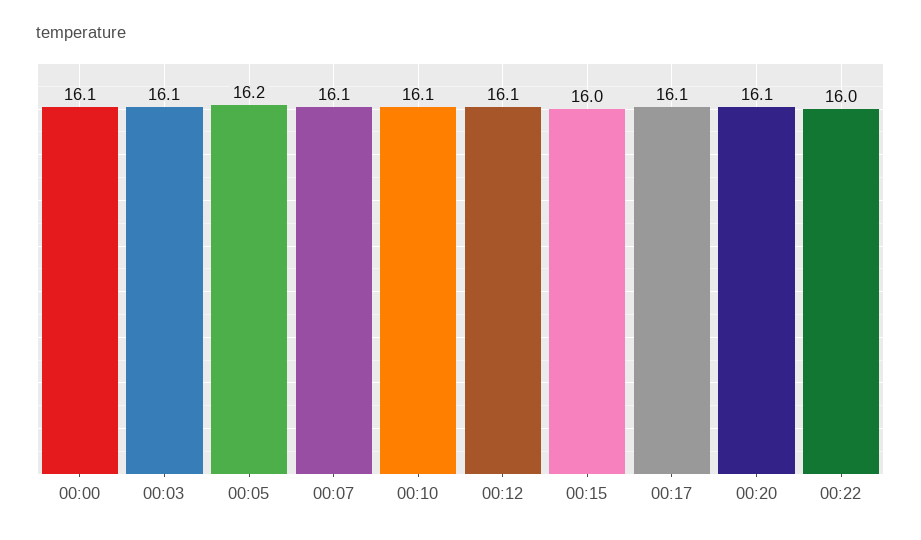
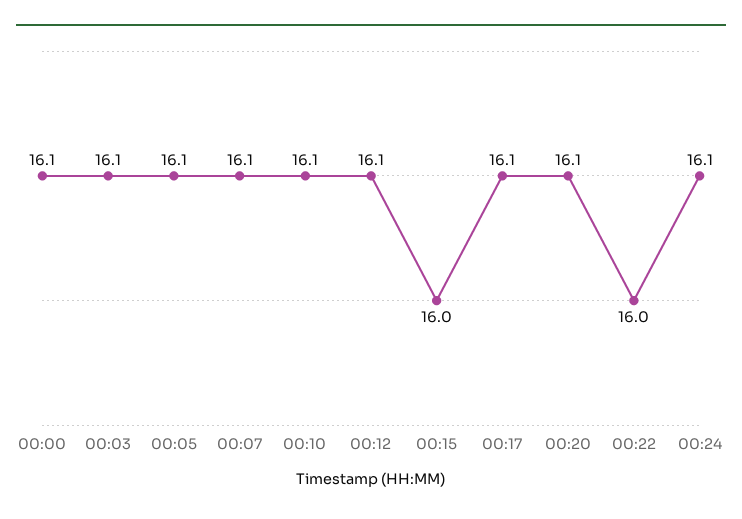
00:05: 16.2 -> 16.1
00:24: none -> 16.1

